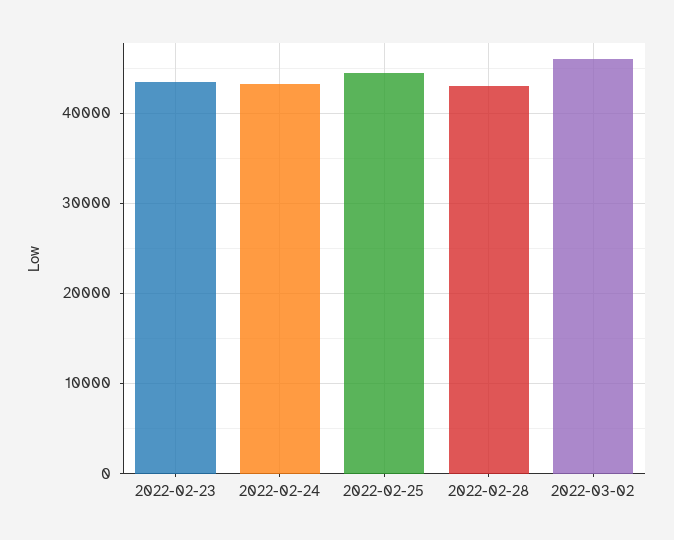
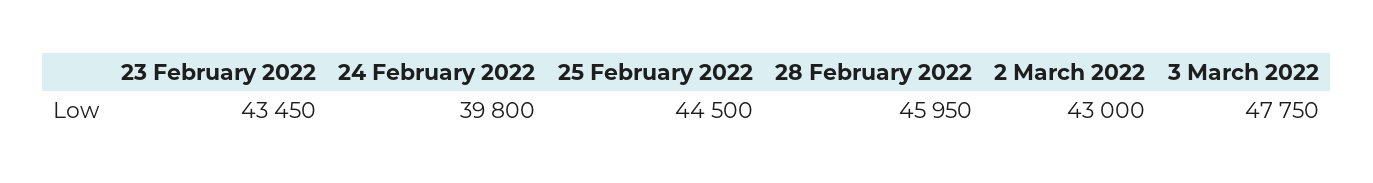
2022-02-24: 43000 -> 39800
2022-02-28: 43000 -> 45950
2022-03-02: 46000 -> 43000
3 March 2022: none -> 47750

